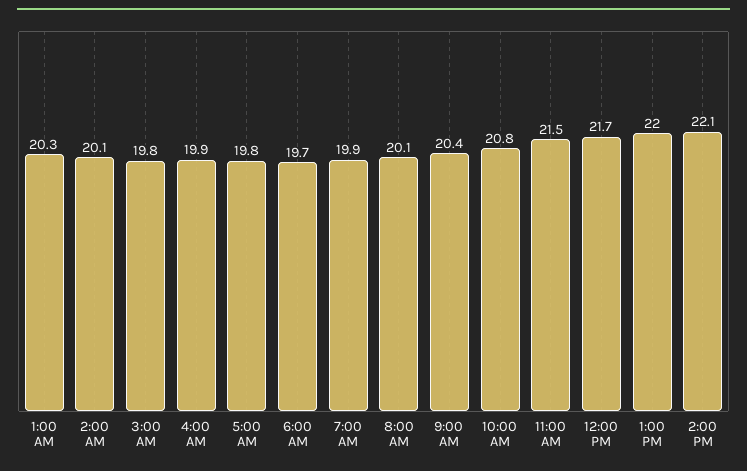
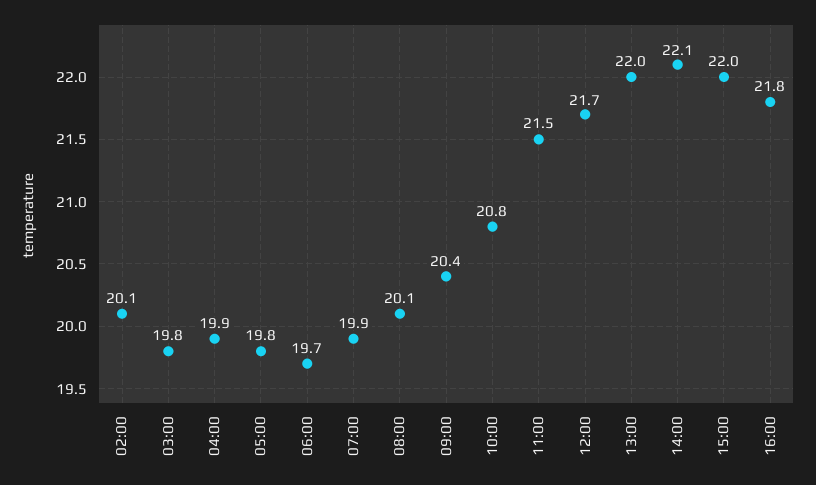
1:00 AM: 20.3 -> none
15:00: none -> 22
16:00: none -> 21.8

